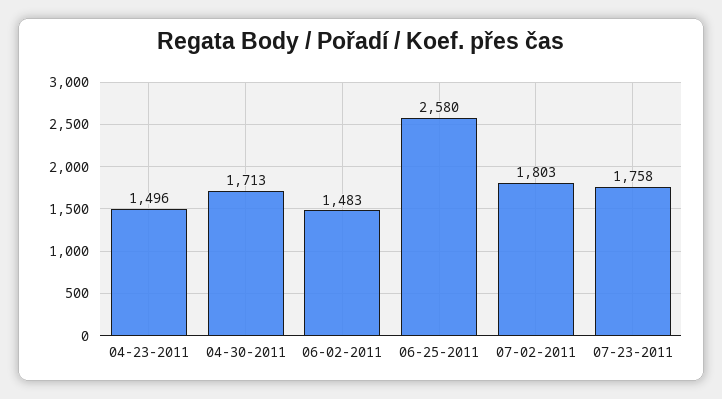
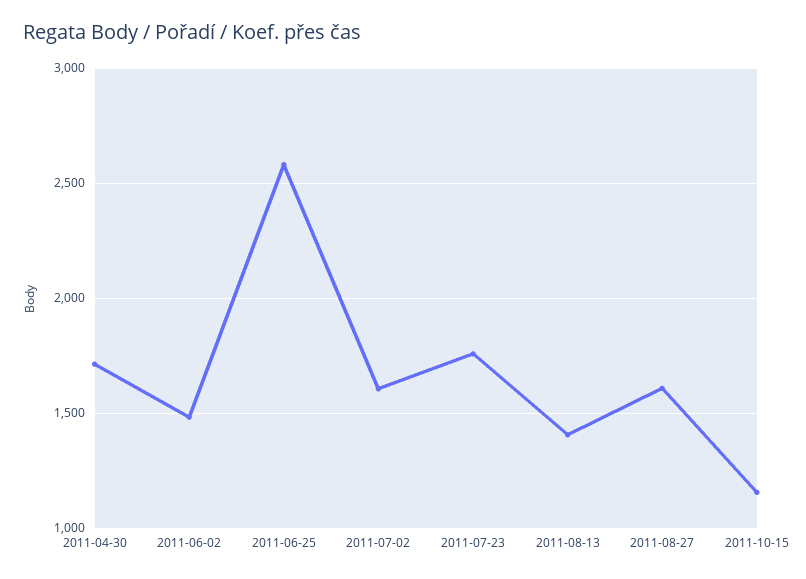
04-23-2011: 1496 -> none
07-02-2011: 1803 -> 1600
2011-08-13: none -> 1400
2011-08-27: none -> 1600
2011-10-15: none -> 1150

